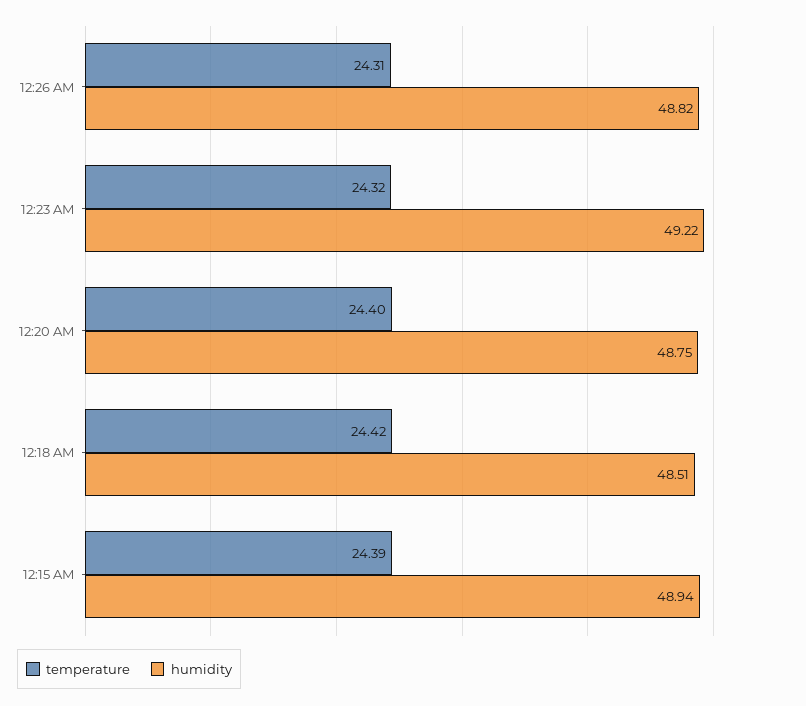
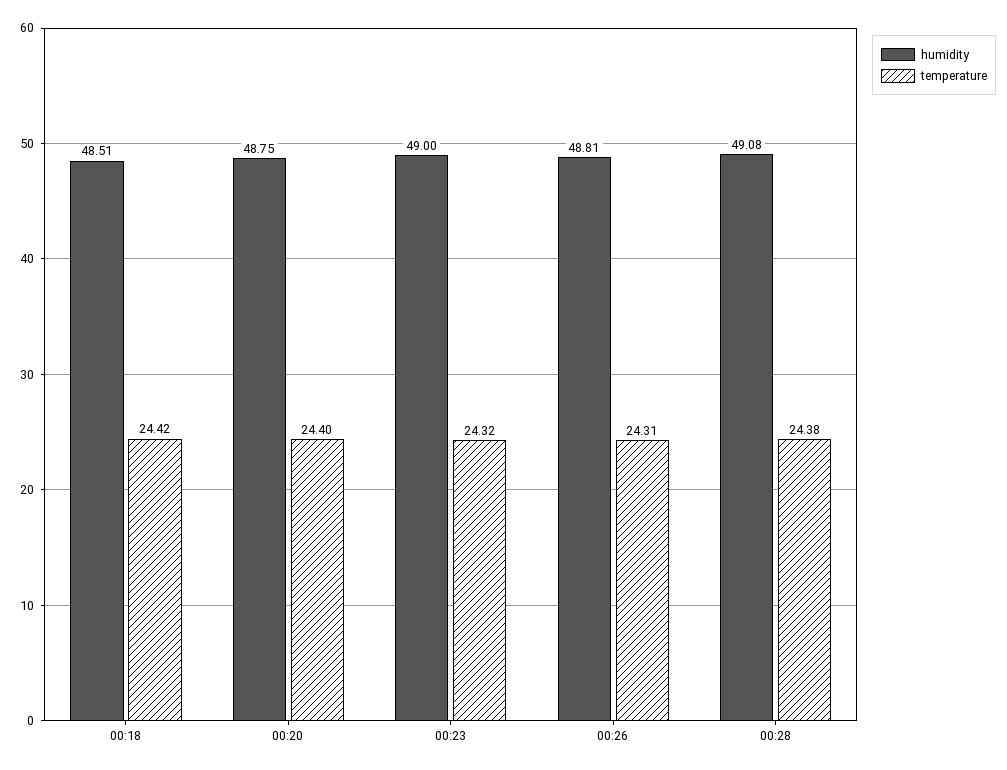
humidity, 12:26 AM: 48.82 -> 48.81
humidity, 12:23 AM: 49.22 -> 49
temperature, 12:15 AM: 24.39 -> none
humidity, 12:15 AM: 48.94 -> none
humidity, 00:28: none -> 49.08
temperature, 00:28: none -> 24.38

